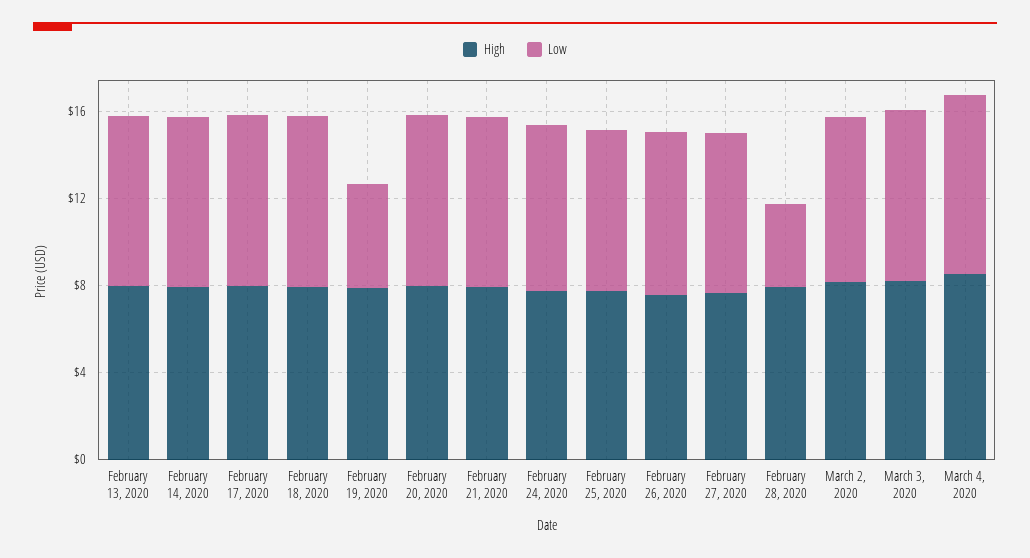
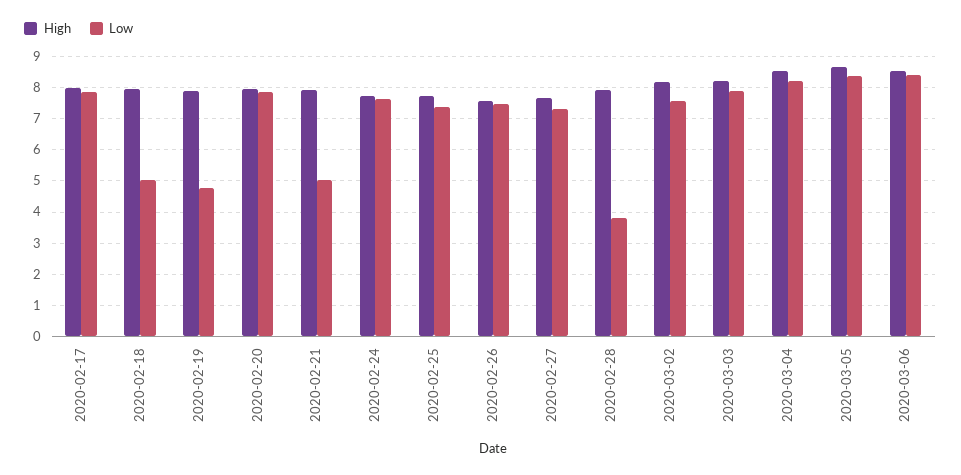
High, February 13, 2020: 8 -> none
Low, February 13, 2020: 8 -> none
High, February 14, 2020: 8 -> none
Low, February 14, 2020: 8 -> none
Low, February 18, 2020: 8 -> 5
Low, February 21, 2020: 8 -> 5
High, 2020-03-05: none -> 8.6
Low, 2020-03-05: none -> 8.4
High, 2020-03-06: none -> 8.6
Low, 2020-03-06: none -> 8.4

